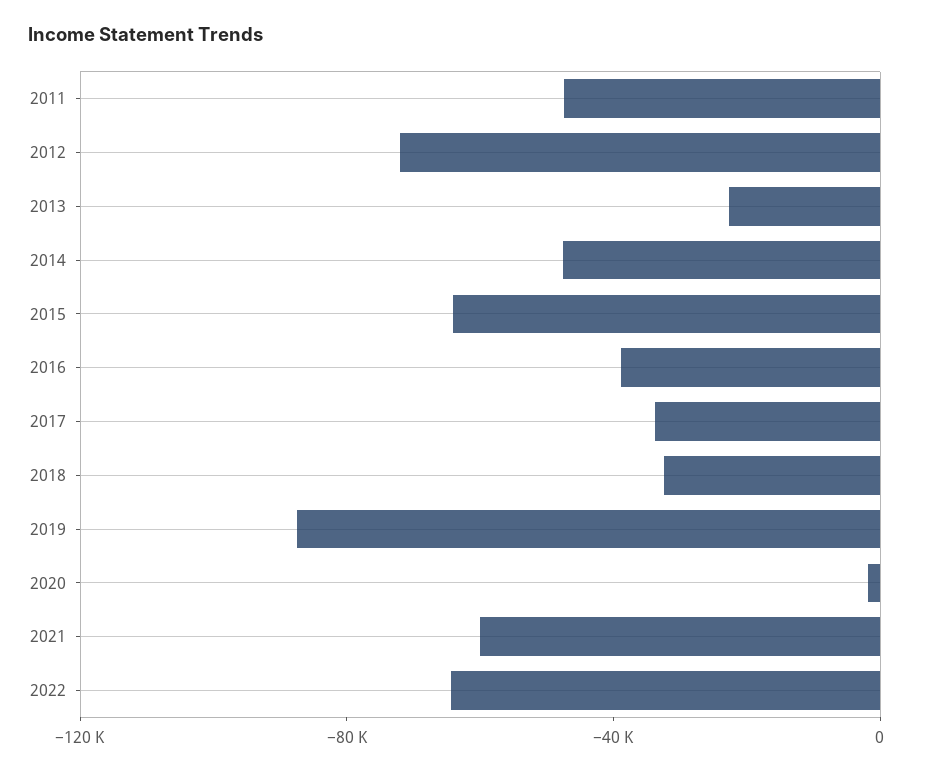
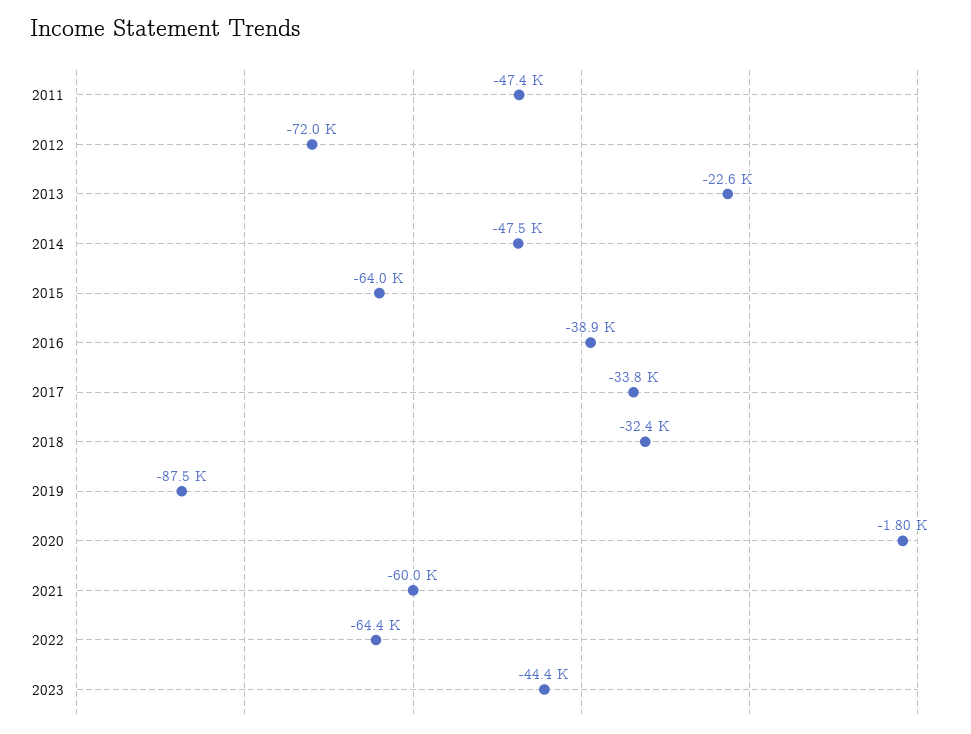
2023: none -> -44400

